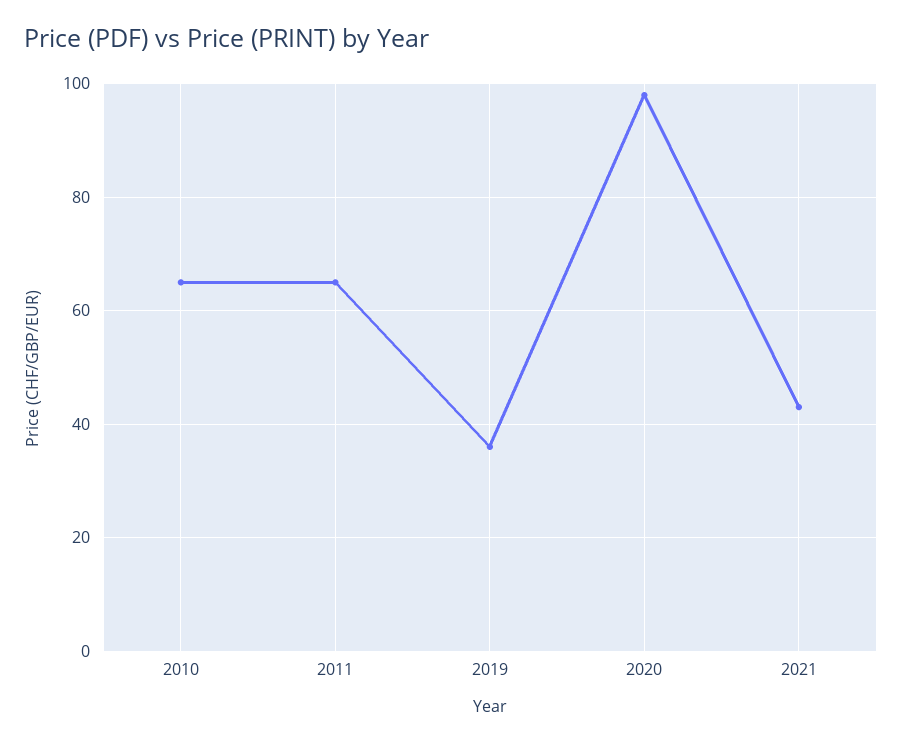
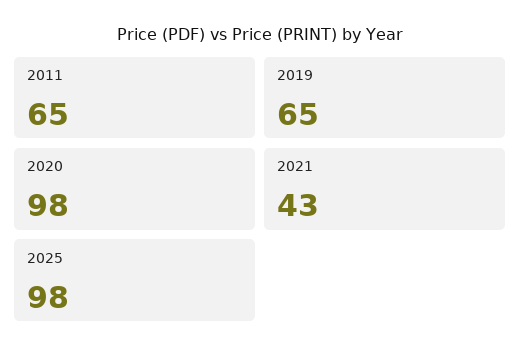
2010: 65 -> none
2019: 35 -> 65
2025: none -> 98

